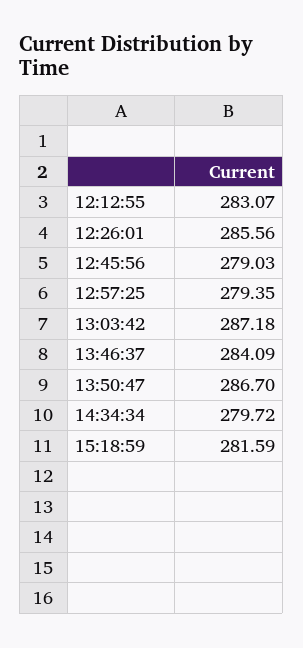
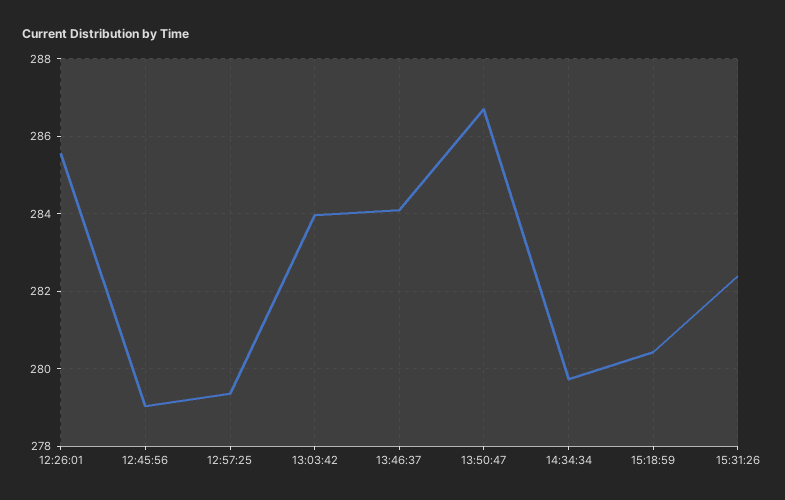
12:12:55: 283.07 -> none
13:03:42: 287.18 -> 284
15:18:59: 281.59 -> 280.4
15:31:26: none -> 282.4

